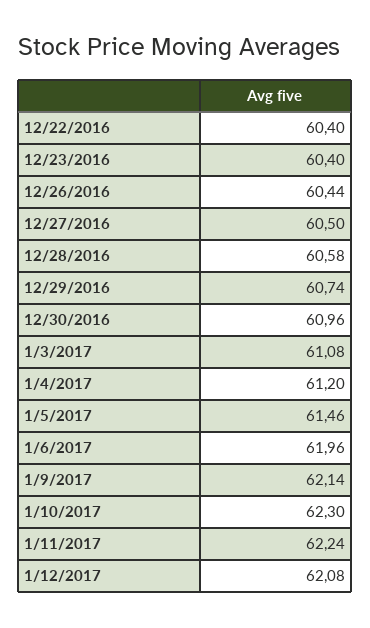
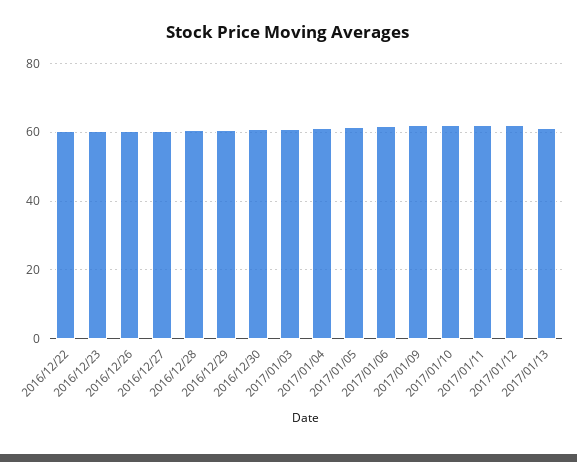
2017/01/13: none -> 62

